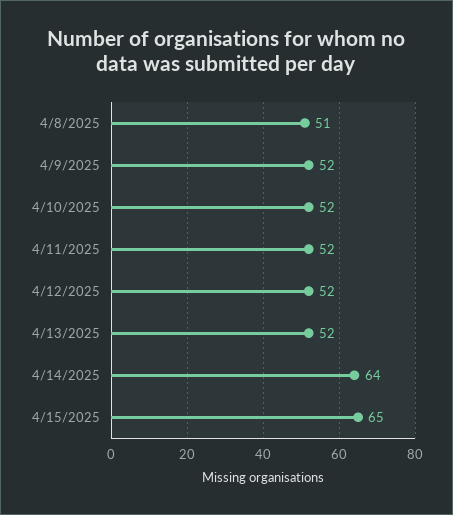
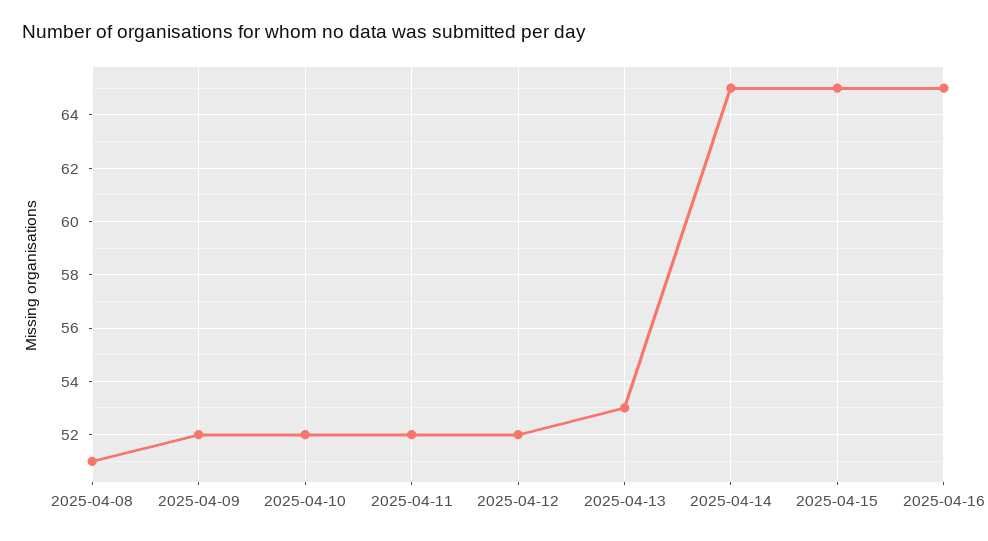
4/13/2025: 52 -> 53
4/14/2025: 64 -> 65
2025-04-16: none -> 65

